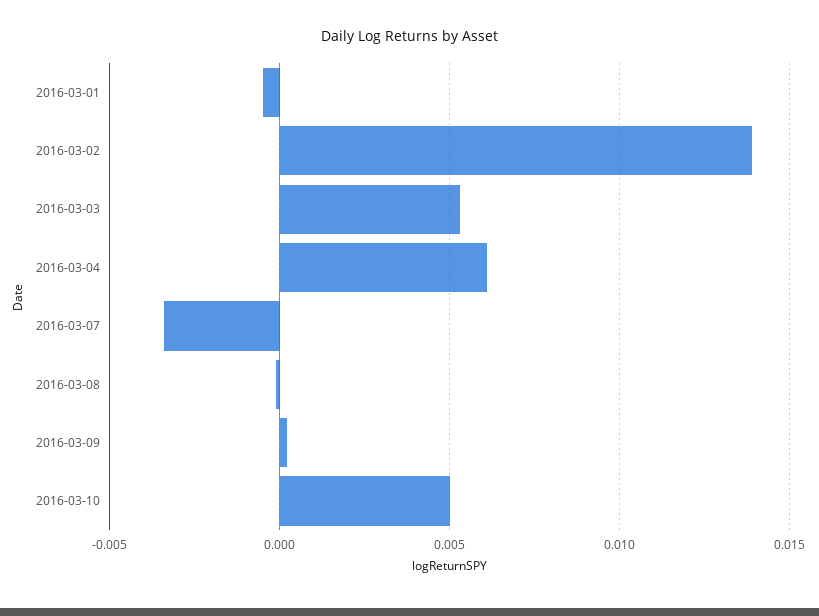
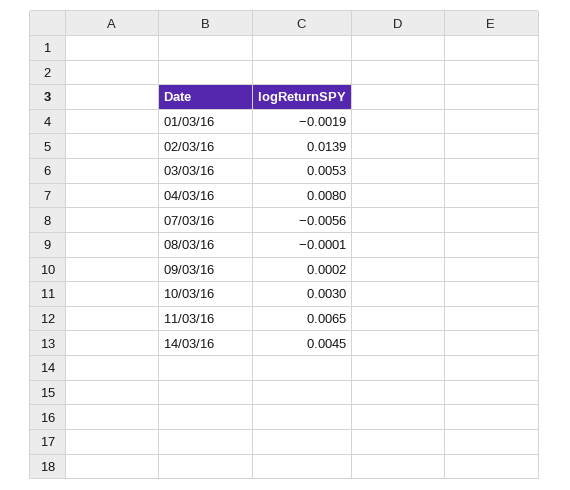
2016-03-01: -0.0005 -> -0.0019
2016-03-04: 0.006 -> 0.008
2016-03-07: -0.0035 -> -0.0056
2016-03-10: 0.005 -> 0.003
11/03/16: none -> 0.0065
14/03/16: none -> 0.0045

